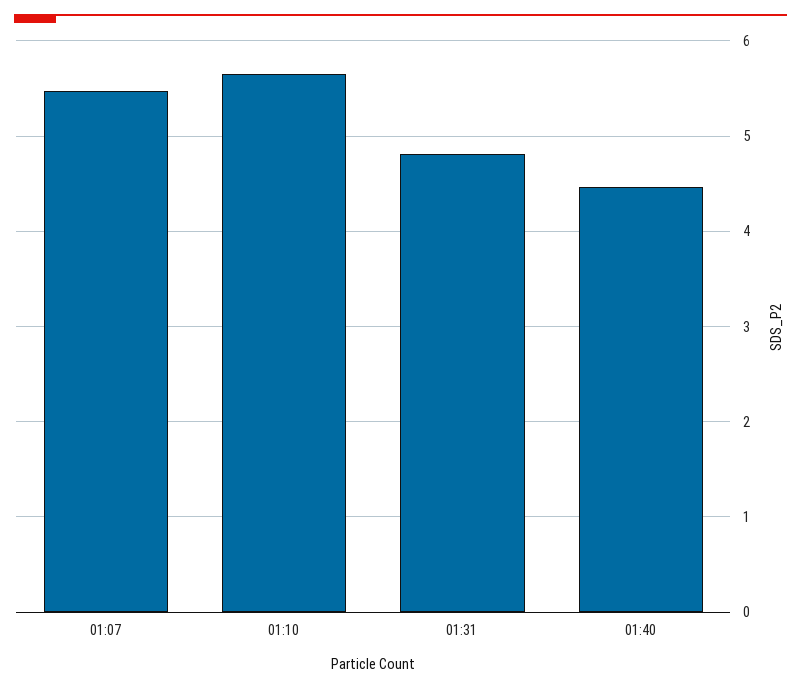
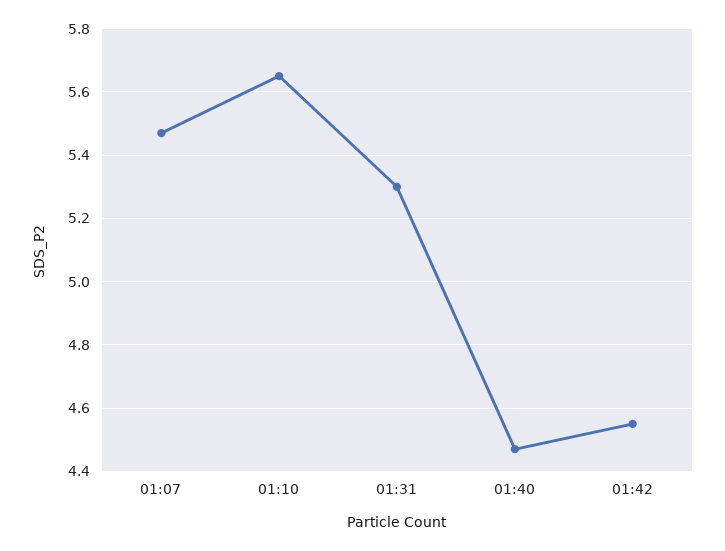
01:31: 4.8 -> 5.3
01:42: none -> 4.55

